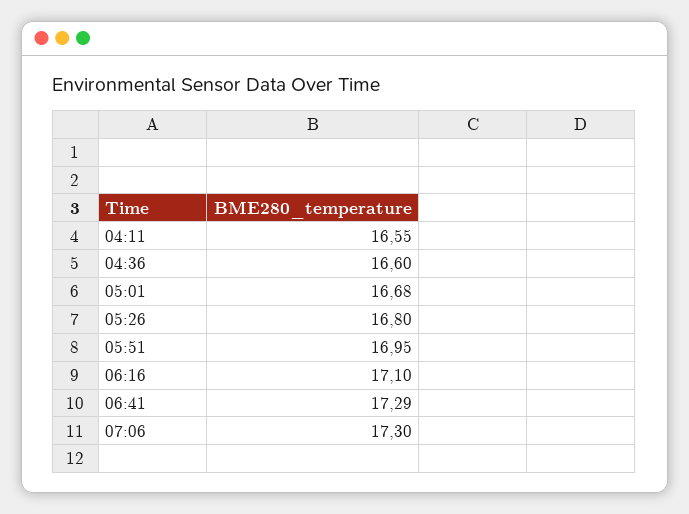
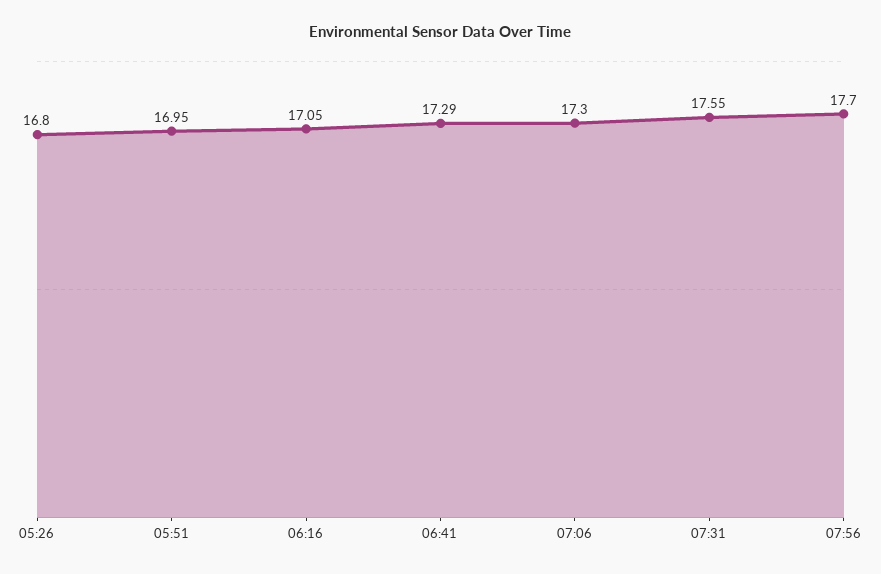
04:11: 16.55 -> none
04:36: 16.6 -> none
05:01: 16.68 -> none
06:16: 17.1 -> 17.05
07:31: none -> 17.55
07:56: none -> 17.7

